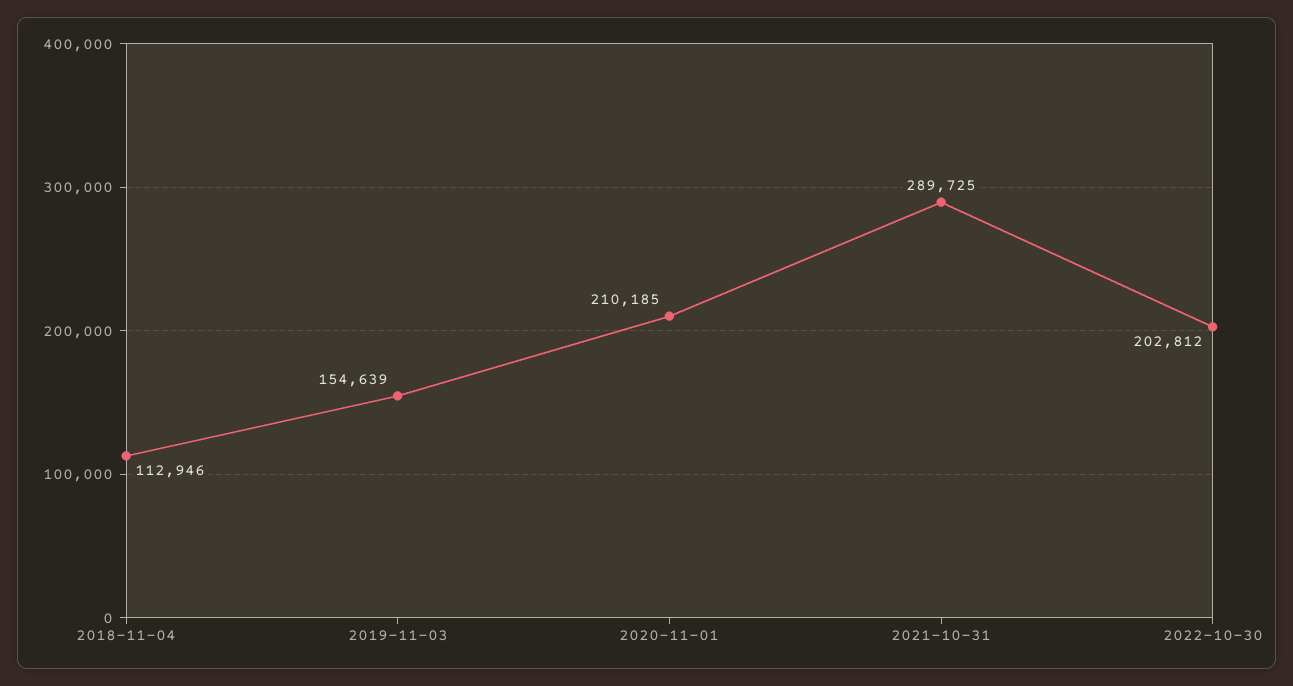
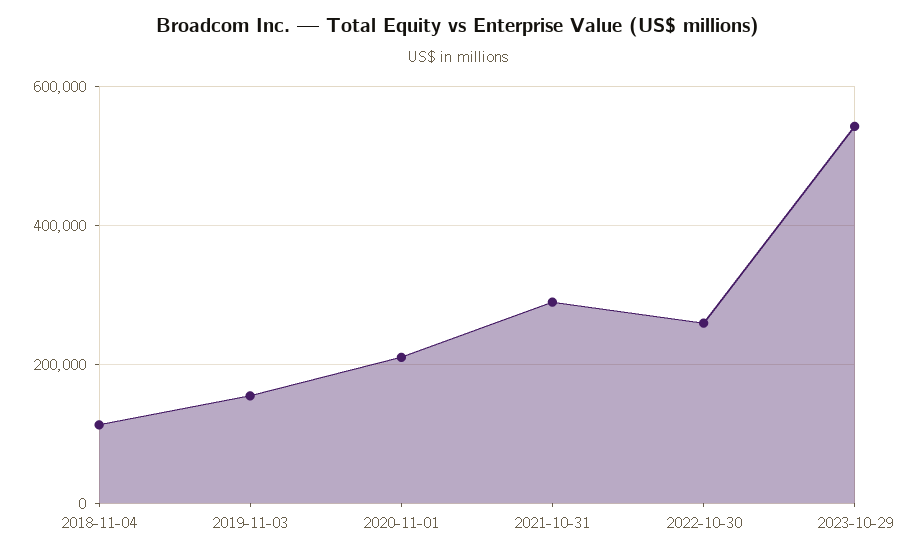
2022-10-30: 202812 -> 260000
2023-10-29: none -> 540000

